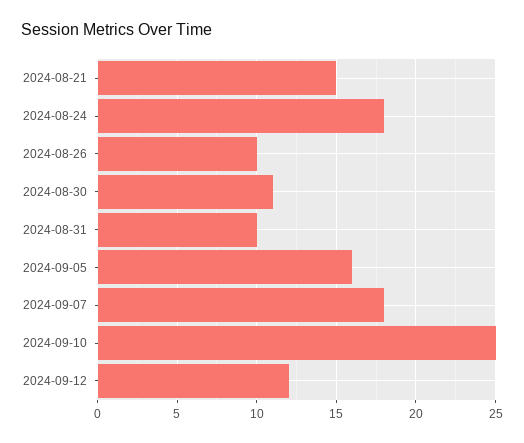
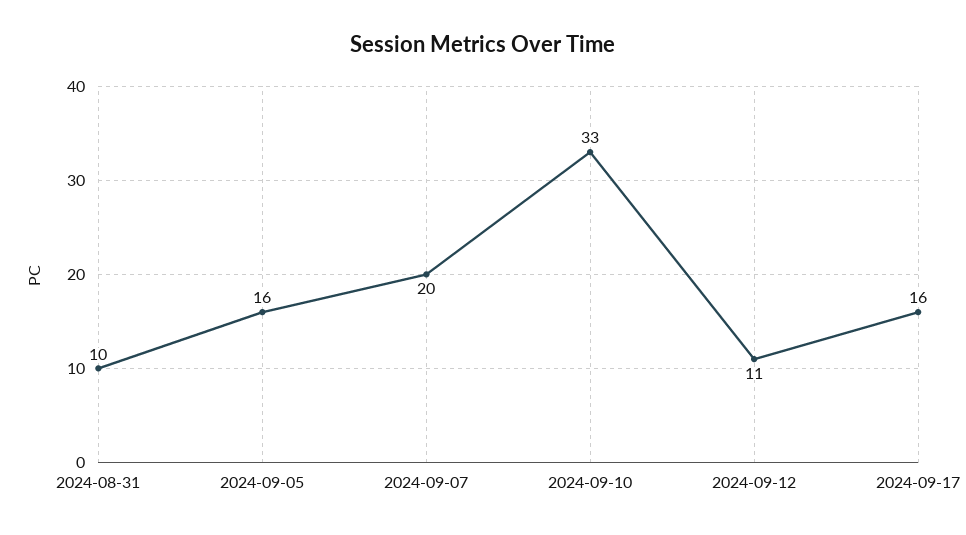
2024-08-21: 15 -> none
2024-08-24: 18 -> none
2024-08-26: 10 -> none
2024-08-30: 11 -> none
2024-09-07: 18 -> 20
2024-09-10: 25 -> 33
2024-09-12: 12 -> 11
2024-09-17: none -> 16

